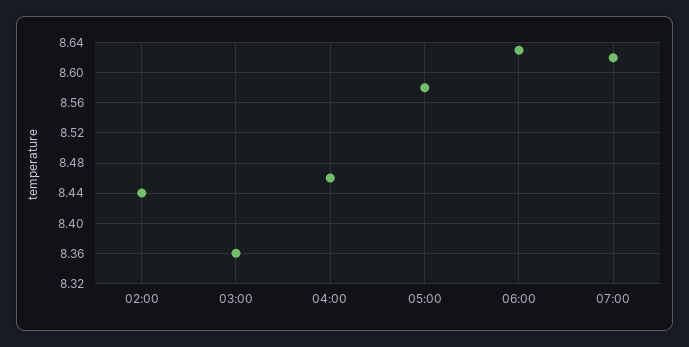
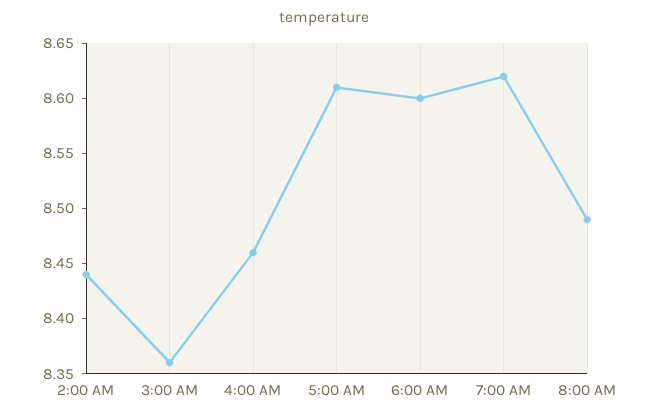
05:00: 8.58 -> 8.61
06:00: 8.63 -> 8.6
8:00 AM: none -> 8.49

